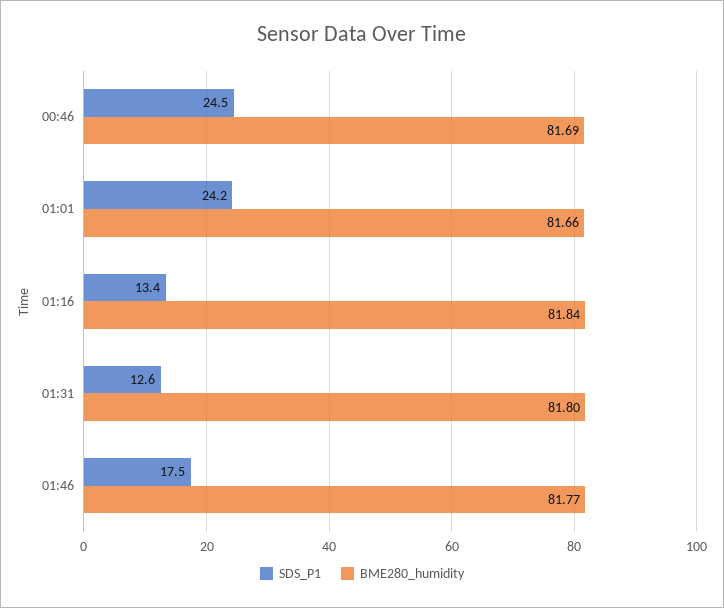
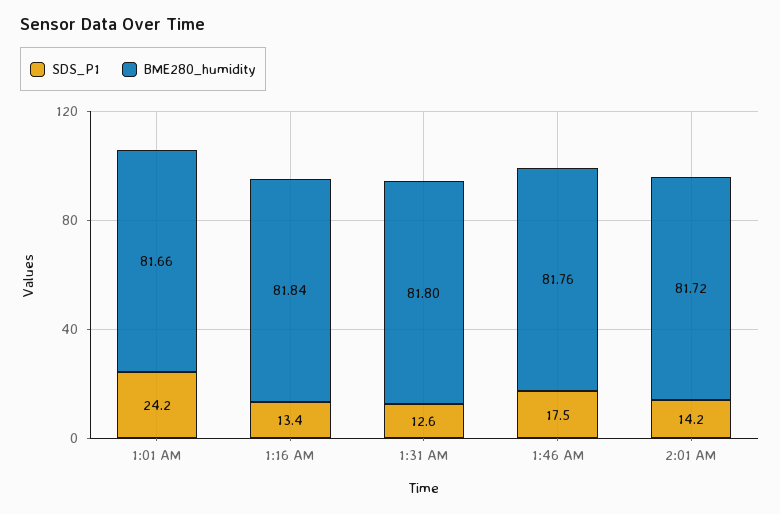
SDS_P1, 00:46: 24.5 -> none
BME280_humidity, 00:46: 81.69 -> none
BME280_humidity, 01:46: 81.77 -> 81.76
SDS_P1, 2:01 AM: none -> 14.2
BME280_humidity, 2:01 AM: none -> 81.72

